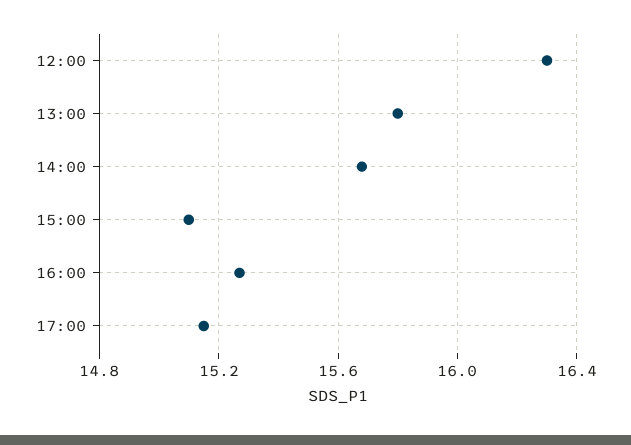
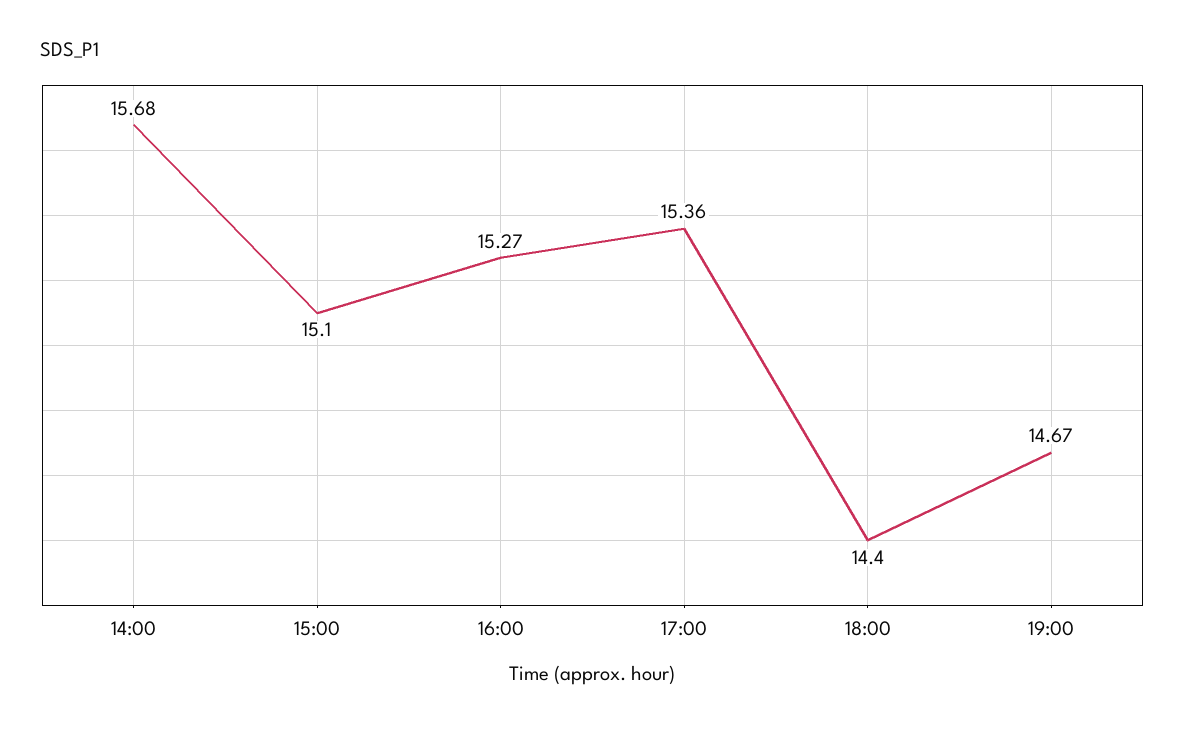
12:00: 16.3 -> none
13:00: 15.8 -> none
17:00: 15.15 -> 15.36
18:00: none -> 14.4
19:00: none -> 14.67

